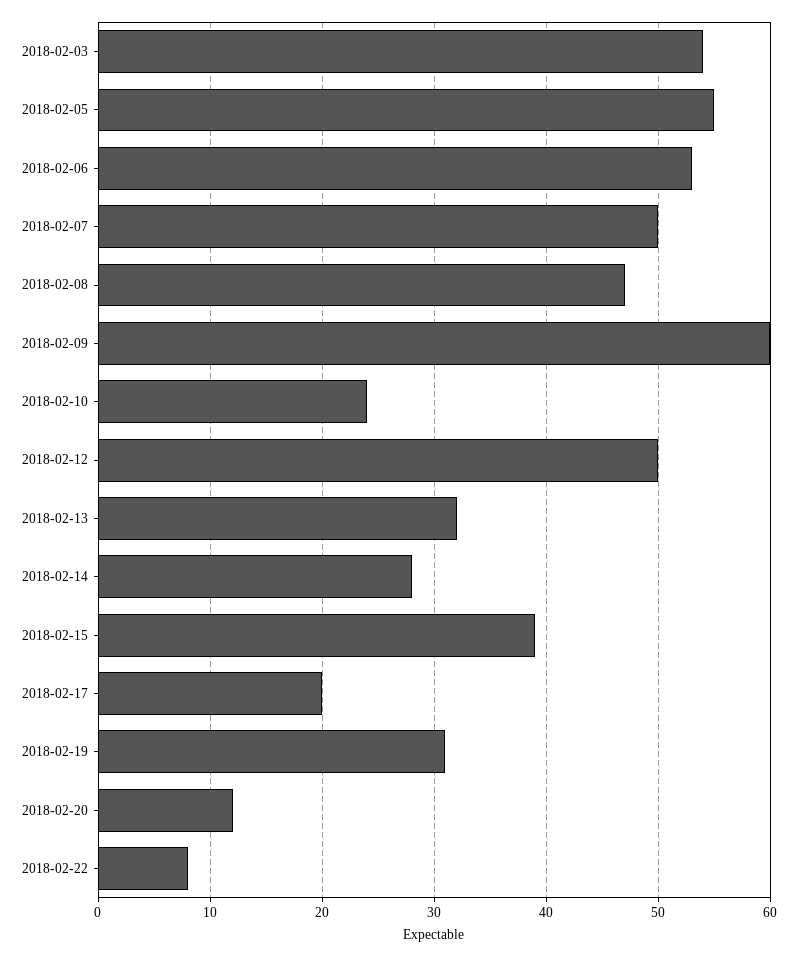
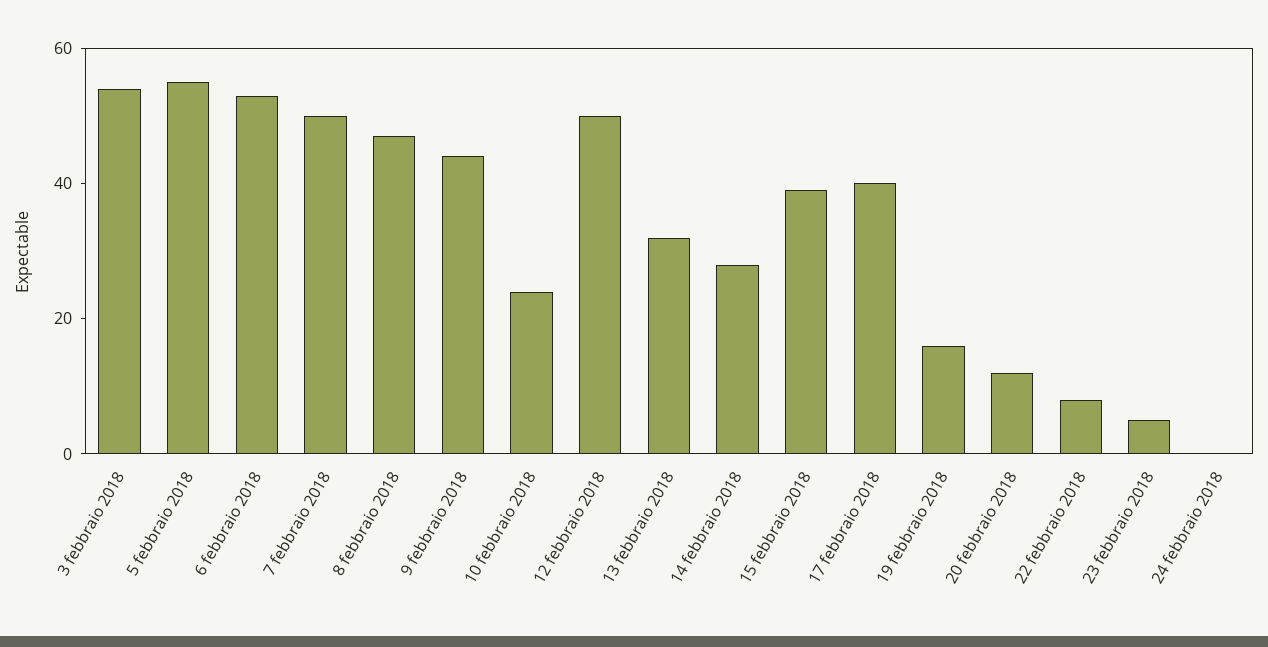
2018-02-09: 60 -> 45
2018-02-17: 20 -> 40
2018-02-19: 31 -> 15
23 febbraio 2018: none -> 5
24 febbraio 2018: none -> 0

